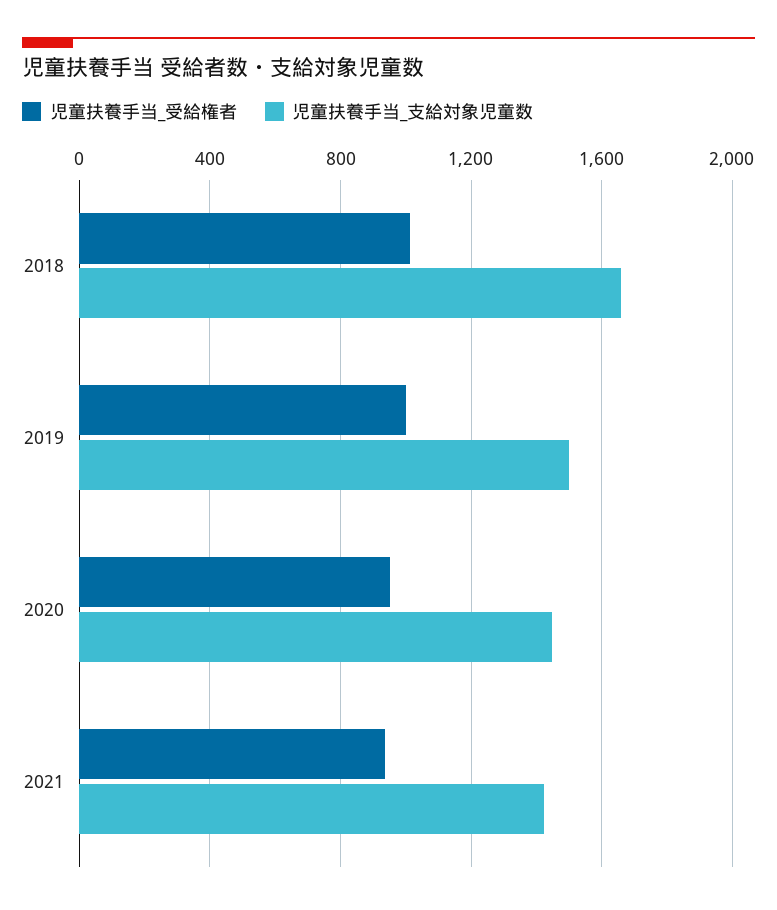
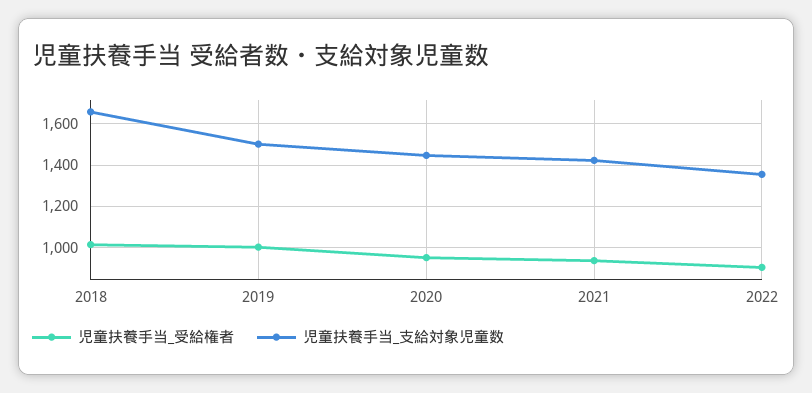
児童扶養手当_受給権者, 2022: none -> 900
児童扶養手当_支給対象児童数, 2022: none -> 1350

